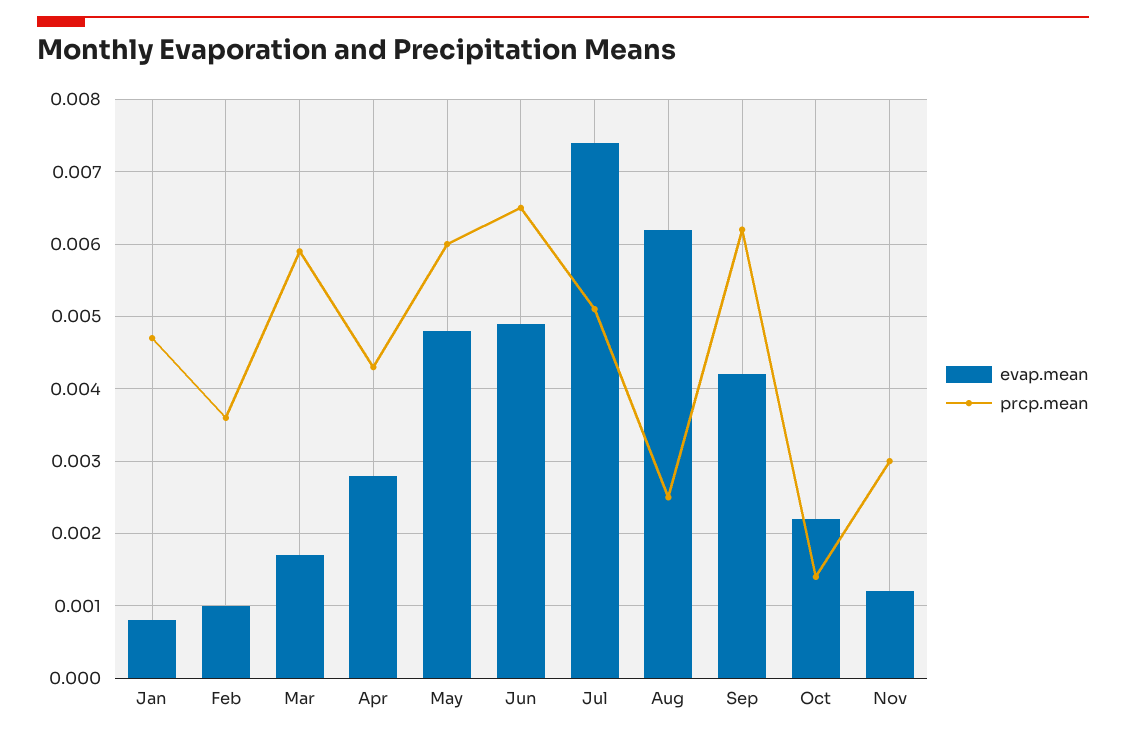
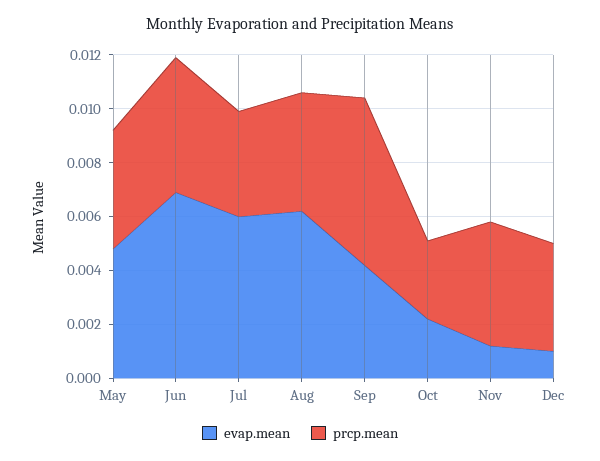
evap.mean, Jan: 0.0008 -> none
prcp.mean, Jan: 0.0047 -> none
evap.mean, Feb: 0.001 -> none
prcp.mean, Feb: 0.0036 -> none
evap.mean, Mar: 0.0017 -> none
prcp.mean, Mar: 0.0059 -> none
evap.mean, Apr: 0.0028 -> none
prcp.mean, Apr: 0.0043 -> none
prcp.mean, May: 0.006 -> 0.0045
evap.mean, Jun: 0.0049 -> 0.007
prcp.mean, Jun: 0.0065 -> 0.005
evap.mean, Jul: 0.0074 -> 0.006
prcp.mean, Jul: 0.0051 -> 0.004
prcp.mean, Aug: 0.0025 -> 0.0045
prcp.mean, Oct: 0.0014 -> 0.003
prcp.mean, Nov: 0.003 -> 0.0045
evap.mean, Dec: none -> 0.001
prcp.mean, Dec: none -> 0.004

